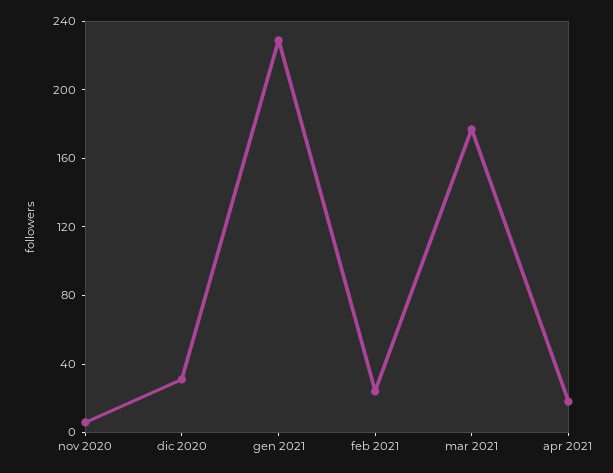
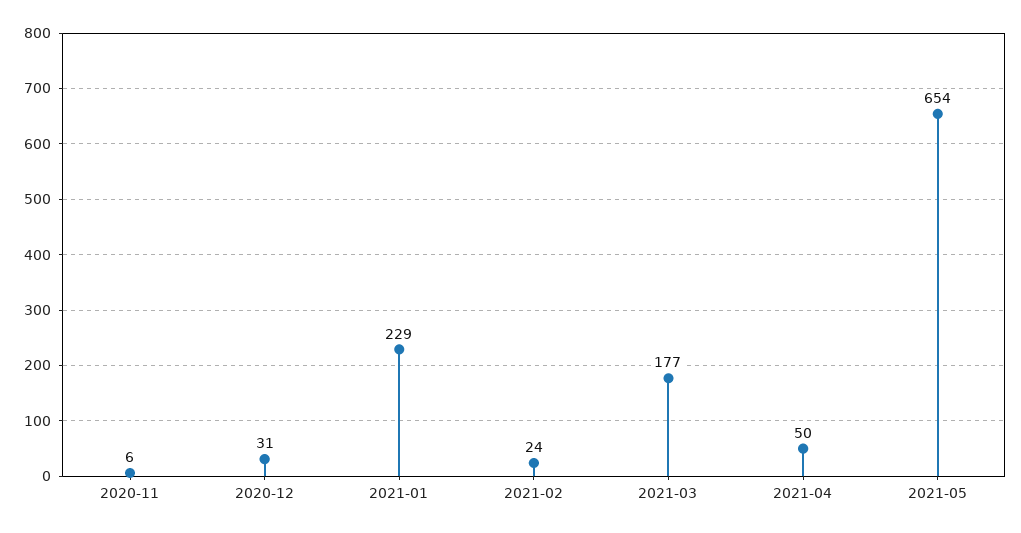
apr 2021: 20 -> 50
2021-05: none -> 654

